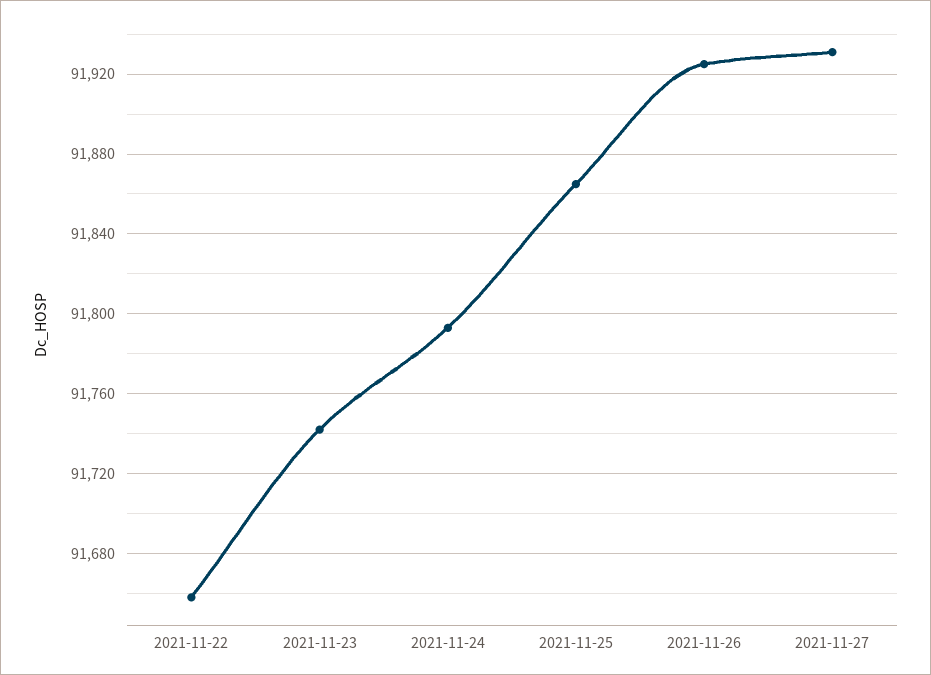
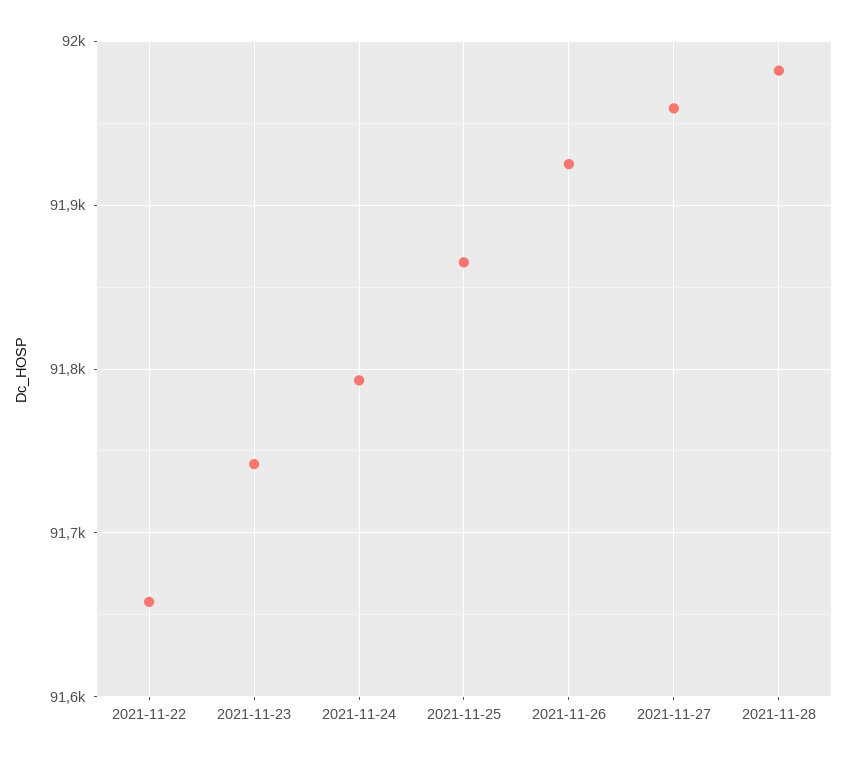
2021-11-27: 91930 -> 91960
2021-11-28: none -> 91980

